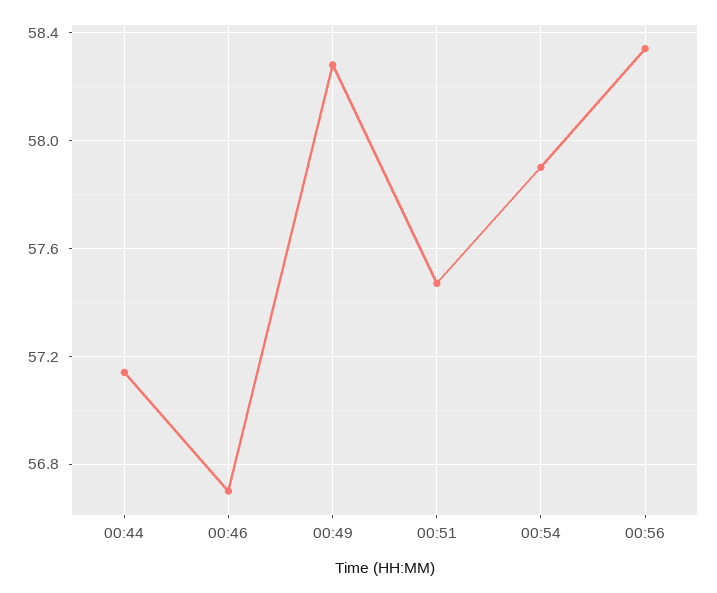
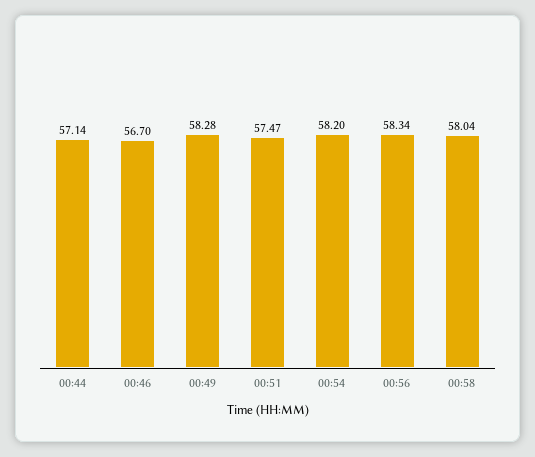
00:54: 57.9 -> 58.2
00:58: none -> 58.04

